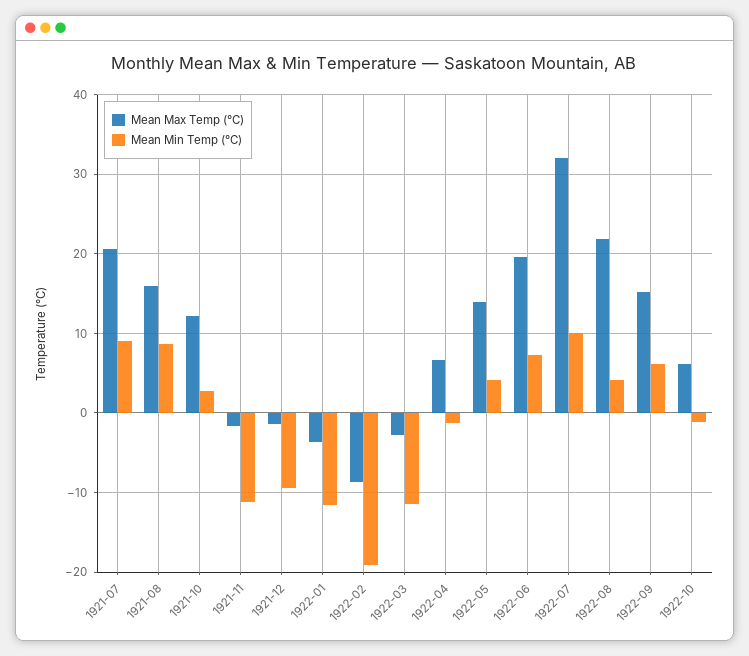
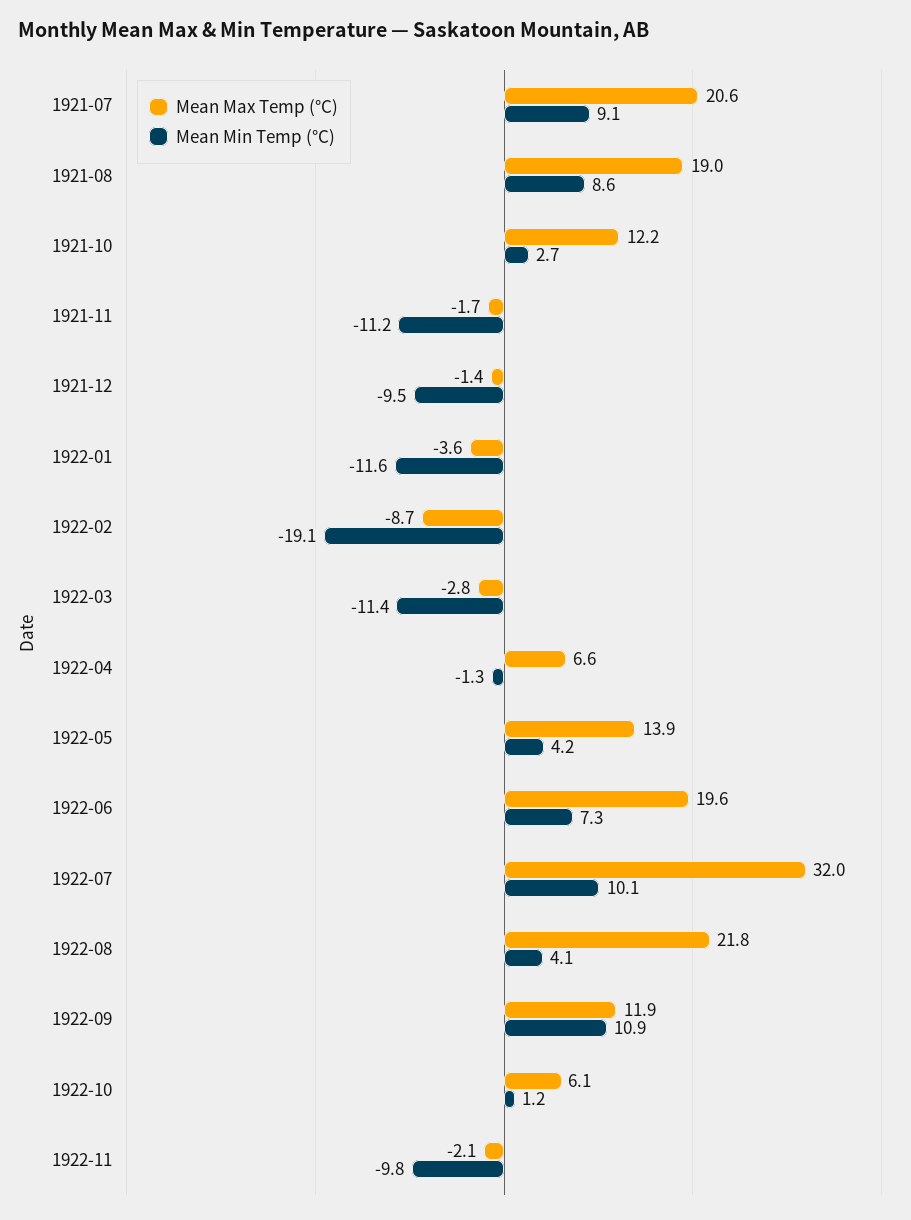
Mean Max Temp (°C), 1921-08: 16 -> 19
Mean Max Temp (°C), 1922-09: 15 -> 11.9
Mean Min Temp (°C), 1922-09: 6 -> 10.9
Mean Min Temp (°C), 1922-10: -1 -> 1.2
Mean Max Temp (°C), 1922-11: none -> -2.1
Mean Min Temp (°C), 1922-11: none -> -9.8

